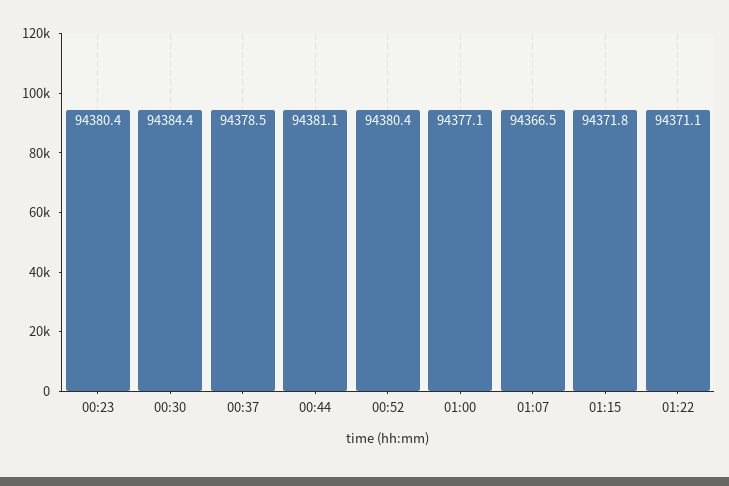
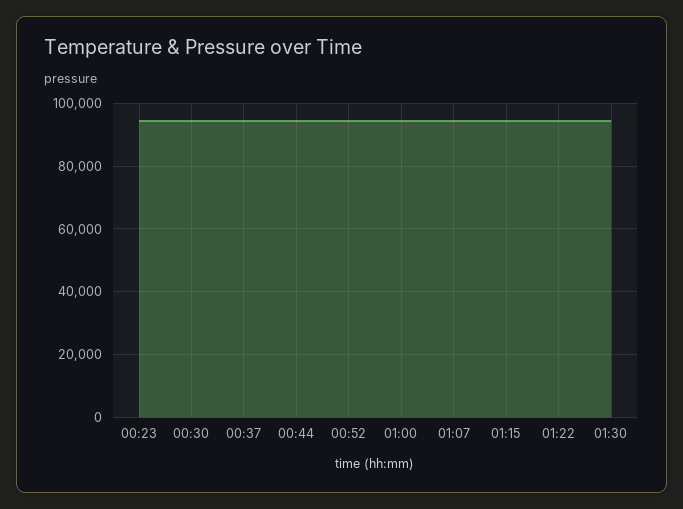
01:30: none -> 94000

